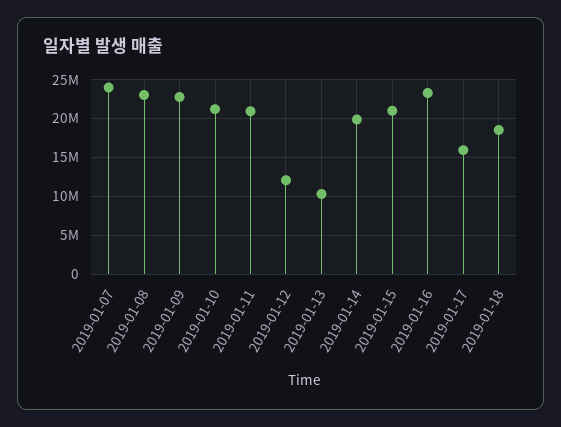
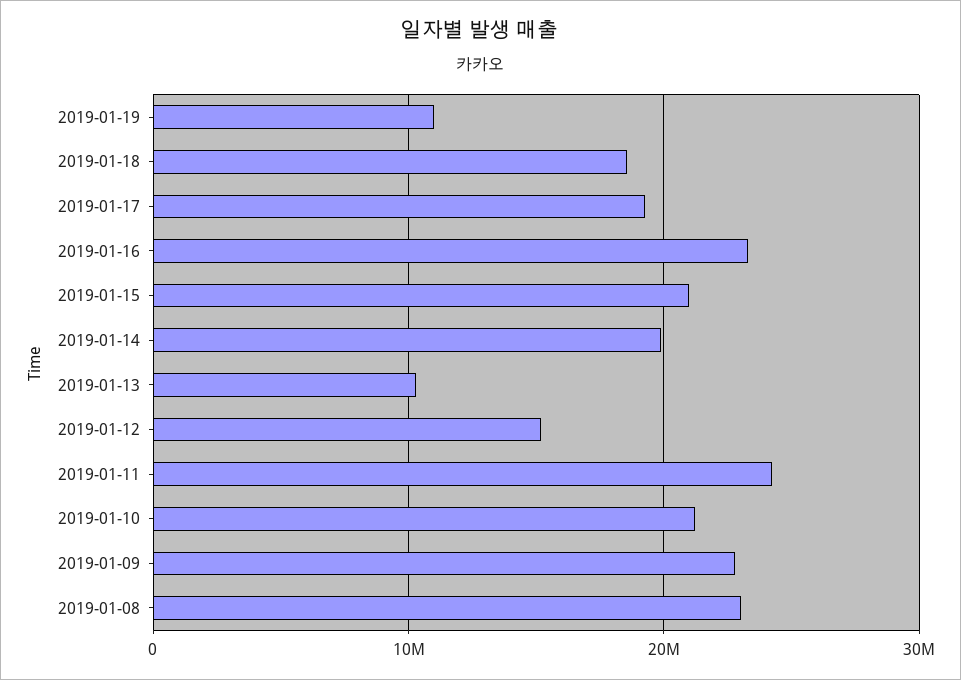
2019-01-07: 24000000 -> none
2019-01-11: 21000000 -> 24000000
2019-01-12: 12000000 -> 15000000
2019-01-17: 16000000 -> 19000000
2019-01-19: none -> 11000000

